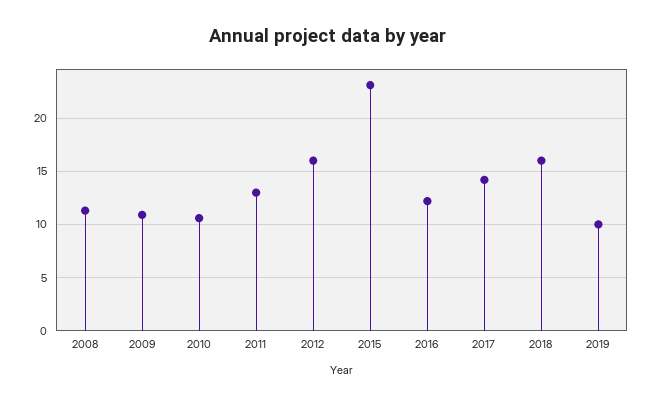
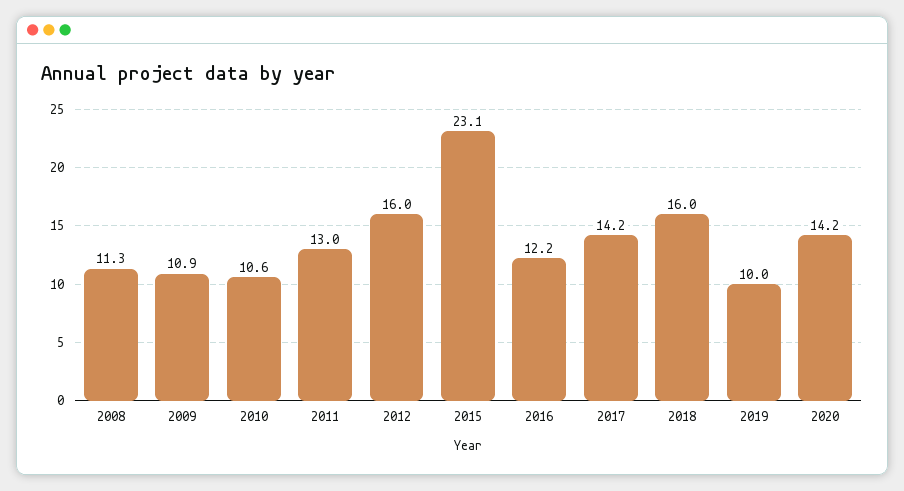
2020: none -> 14.2

